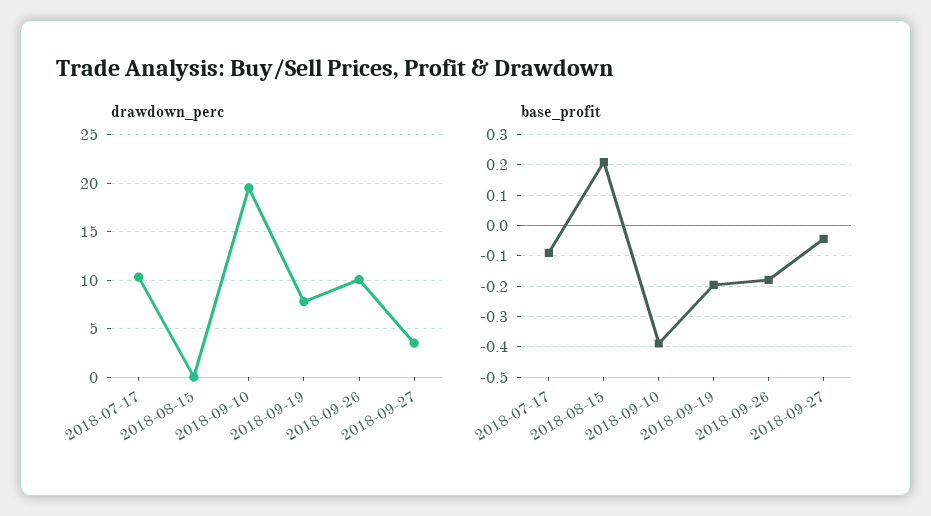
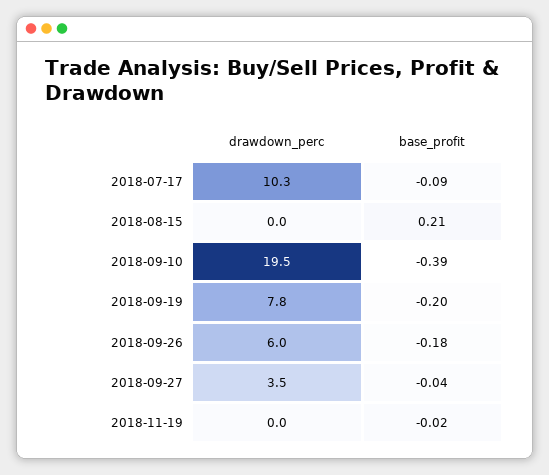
drawdown_perc, 2018-09-26: 10 -> 6
drawdown_perc, 2018-11-19: none -> 0
base_profit, 2018-11-19: none -> -0.02

